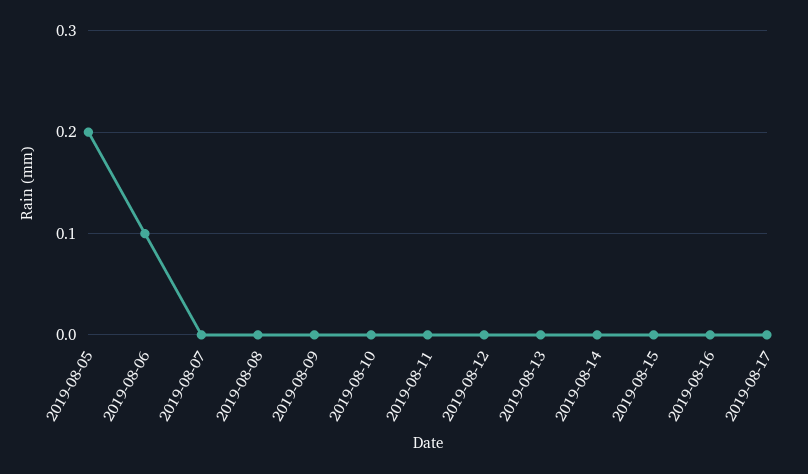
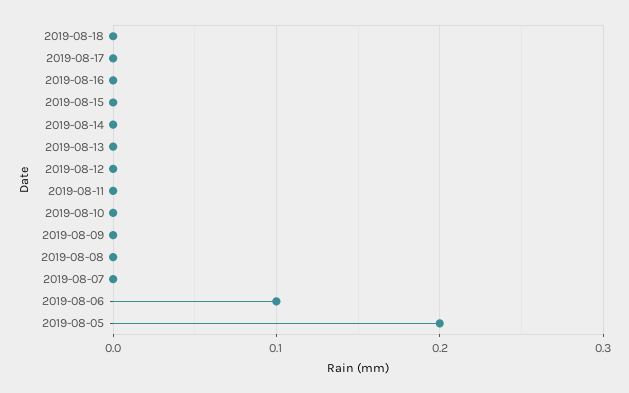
2019-08-18: none -> 0

